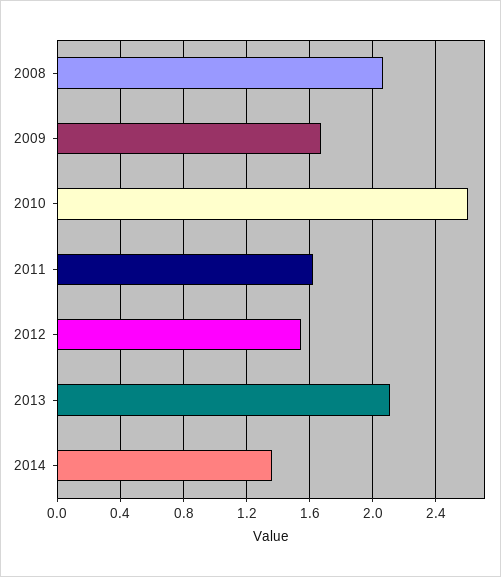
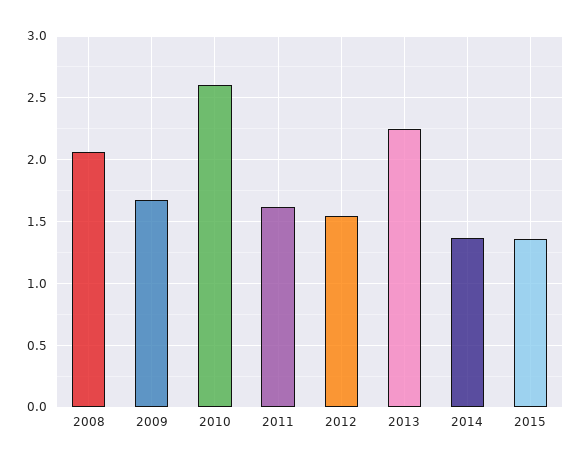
2013: 2.1 -> 2.25
2015: none -> 1.35

